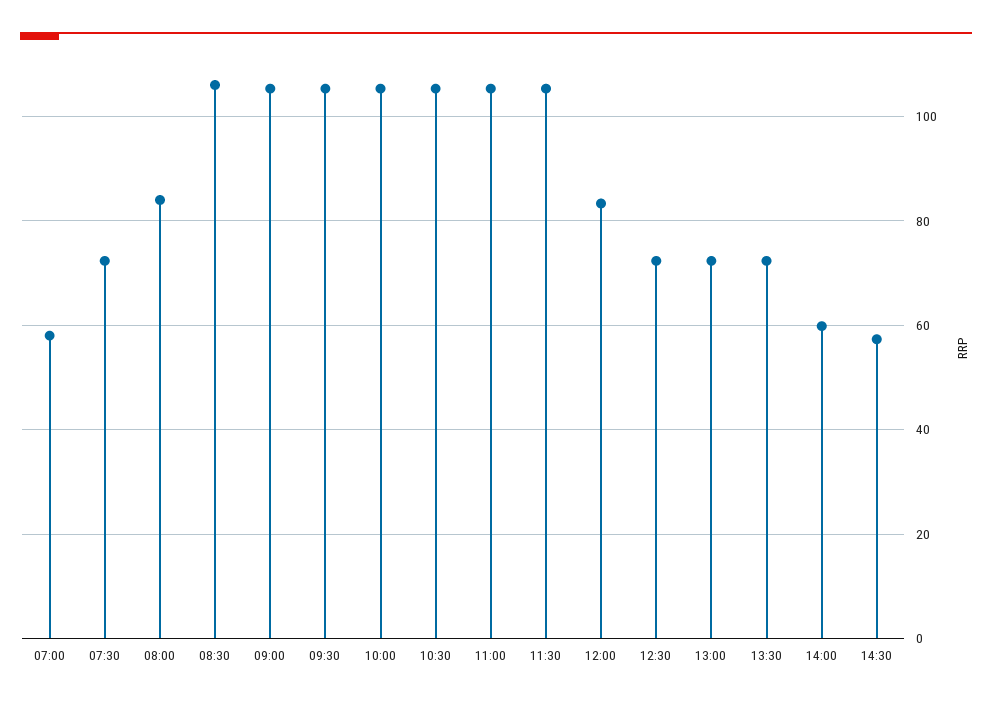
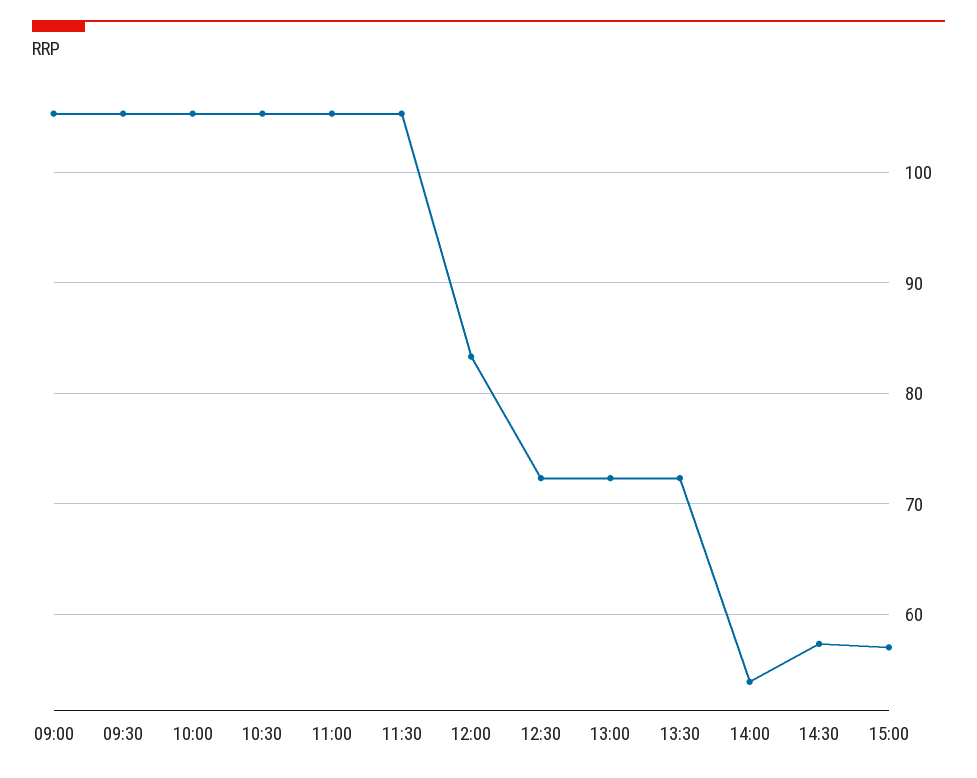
07:00: 58 -> none
07:30: 72 -> none
08:00: 84 -> none
08:30: 106 -> none
14:00: 60 -> 54
15:00: none -> 57

